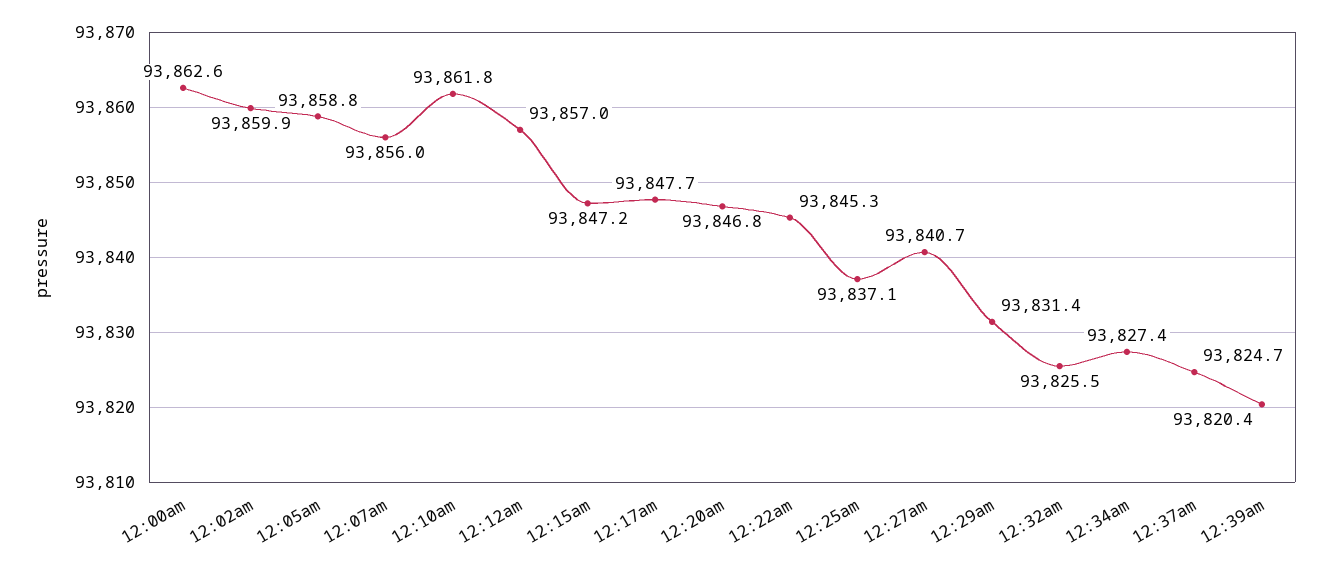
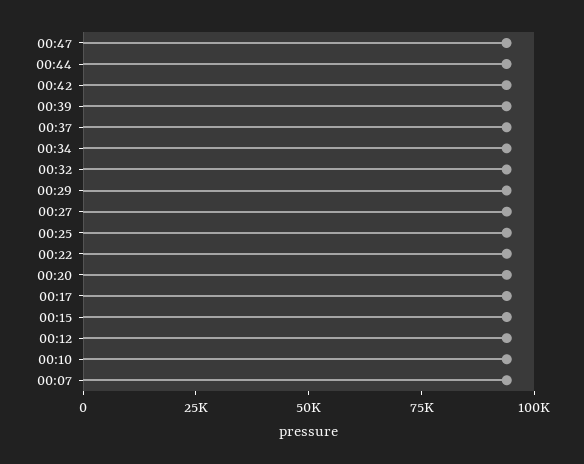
12:00am: 93862.6 -> none
12:02am: 93859.9 -> none
12:05am: 93858.8 -> none
00:47: none -> 95000
00:44: none -> 95000
00:42: none -> 95000

